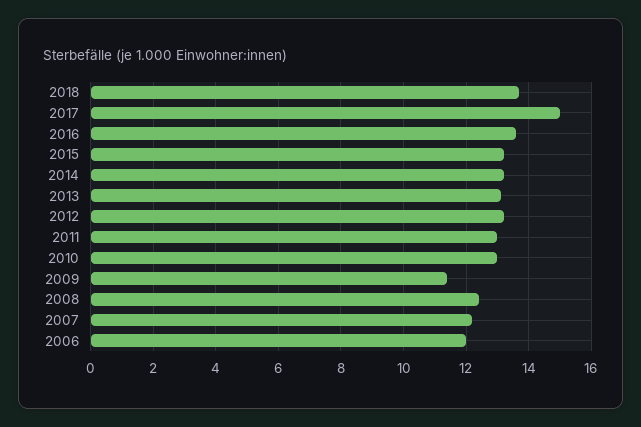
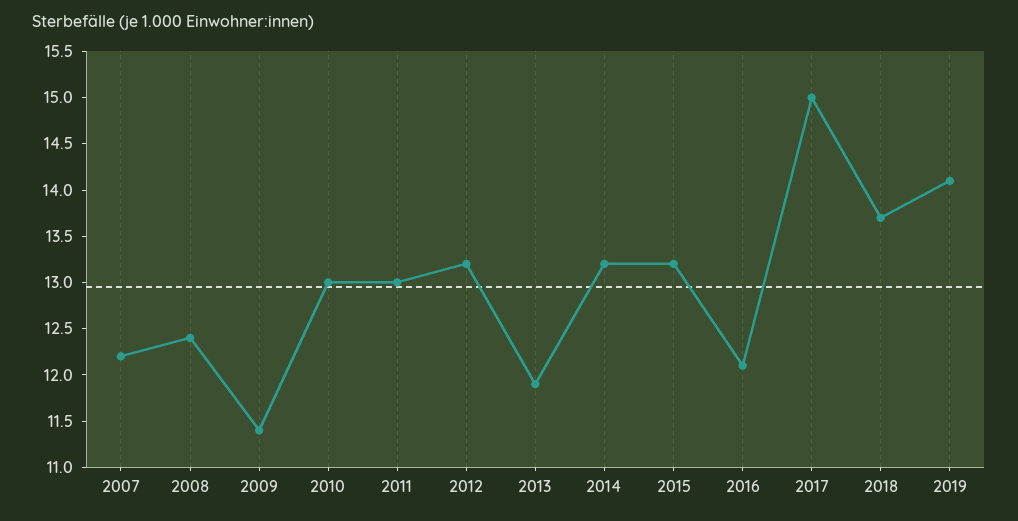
2016: 13.5 -> 12.1
2013: 13 -> 11.9
2006: 12 -> none
2019: none -> 14.1

